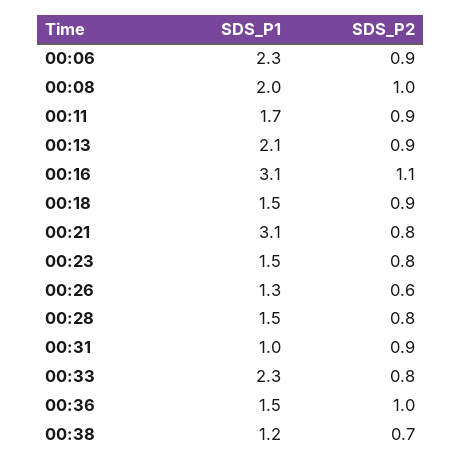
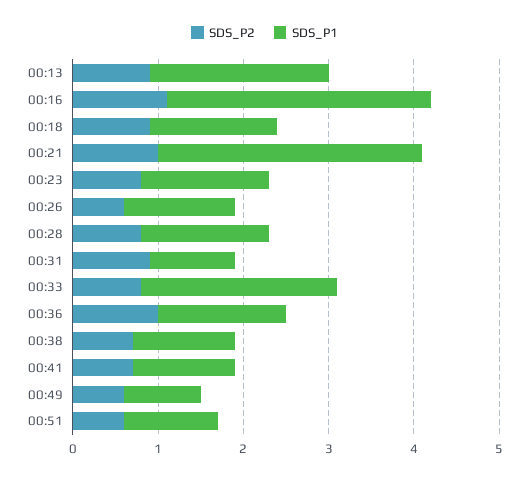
SDS_P1, 00:06: 2.3 -> none
SDS_P2, 00:06: 0.9 -> none
SDS_P1, 00:08: 2 -> none
SDS_P2, 00:08: 1 -> none
SDS_P1, 00:11: 1.7 -> none
SDS_P2, 00:11: 0.9 -> none
SDS_P2, 00:21: 0.8 -> 1
SDS_P2, 00:41: none -> 0.7
SDS_P1, 00:41: none -> 1.2
SDS_P2, 00:49: none -> 0.6
SDS_P1, 00:49: none -> 0.9
SDS_P2, 00:51: none -> 0.6
SDS_P1, 00:51: none -> 1.1

